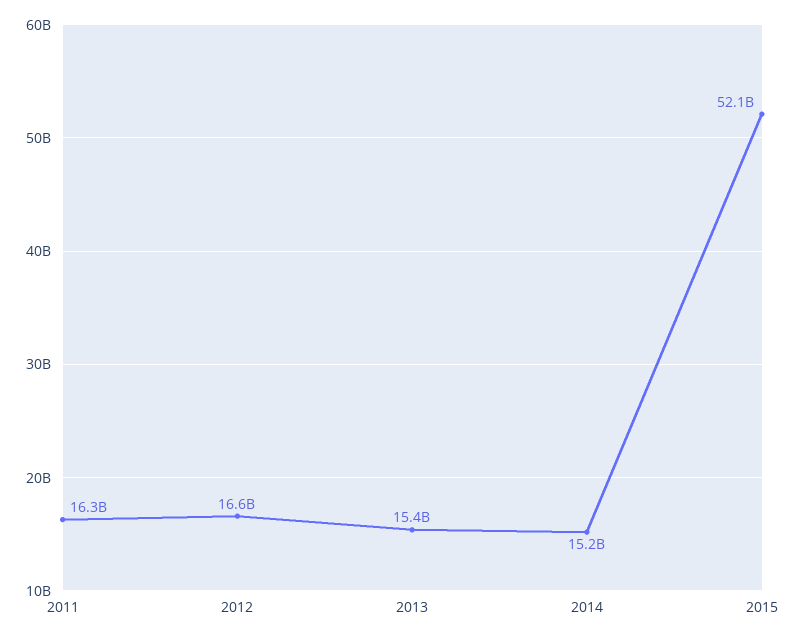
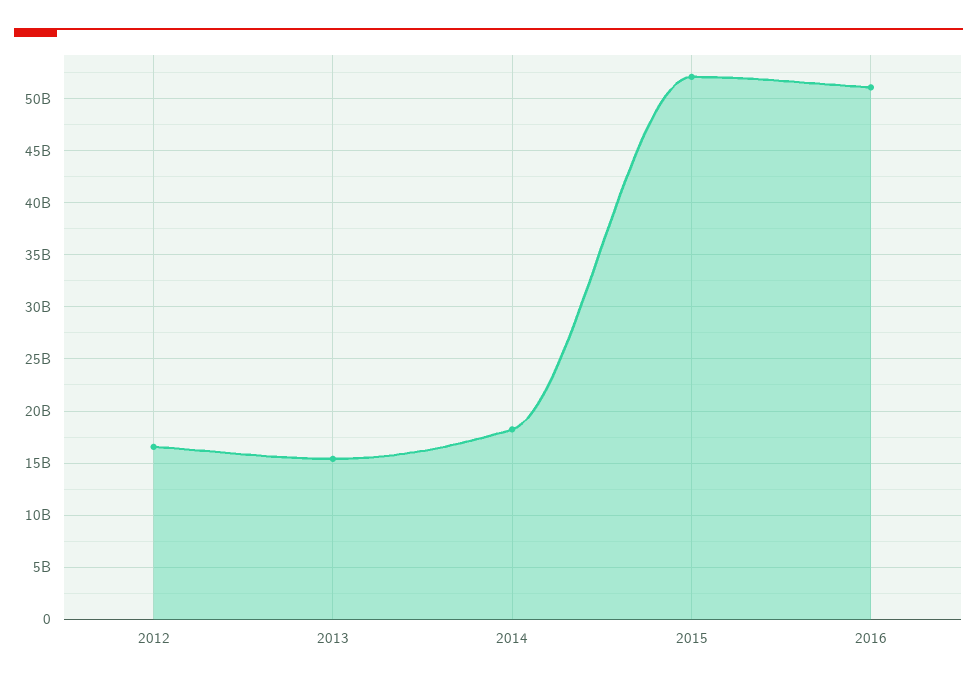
2011: 16300000000 -> none
2014: 15200000000 -> 18000000000
2016: none -> 51000000000

